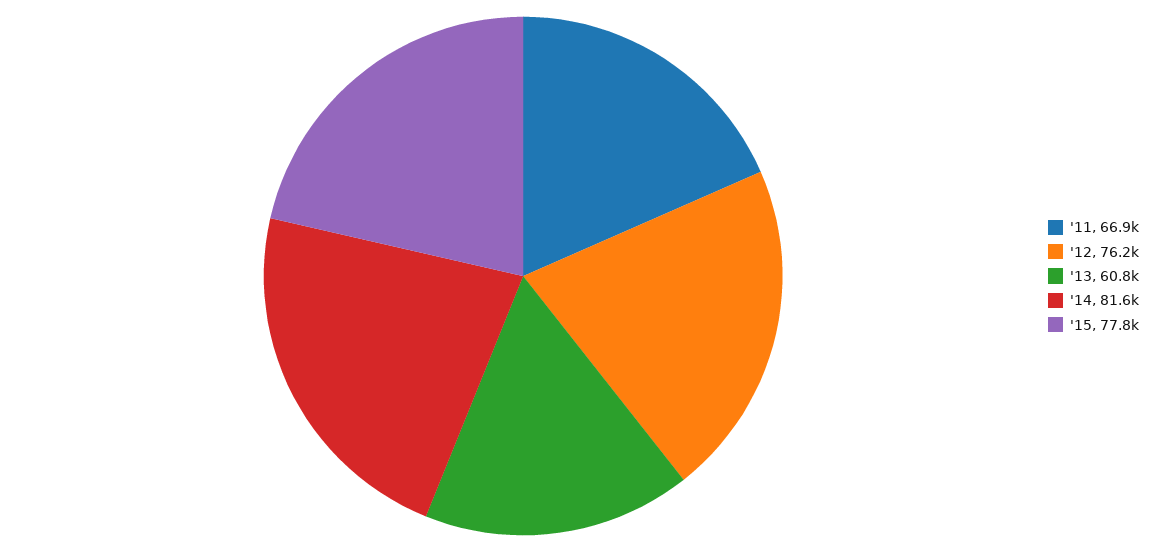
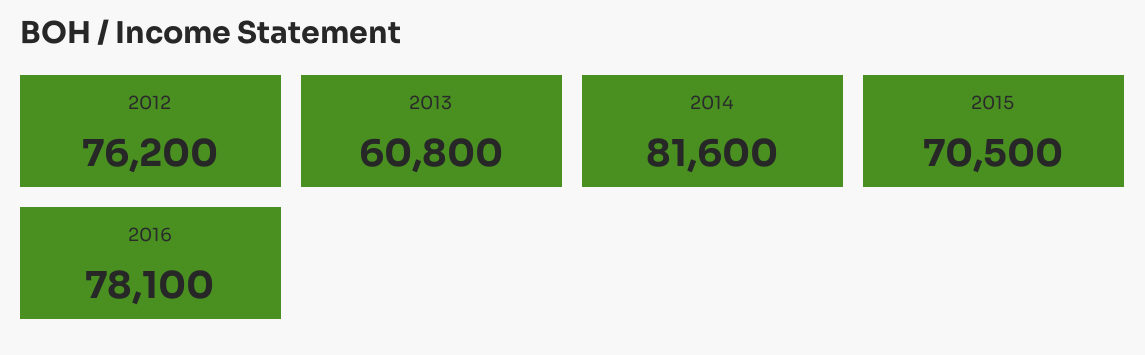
'11: 66900 -> none
'15: 77800 -> 70500
2016: none -> 78100

